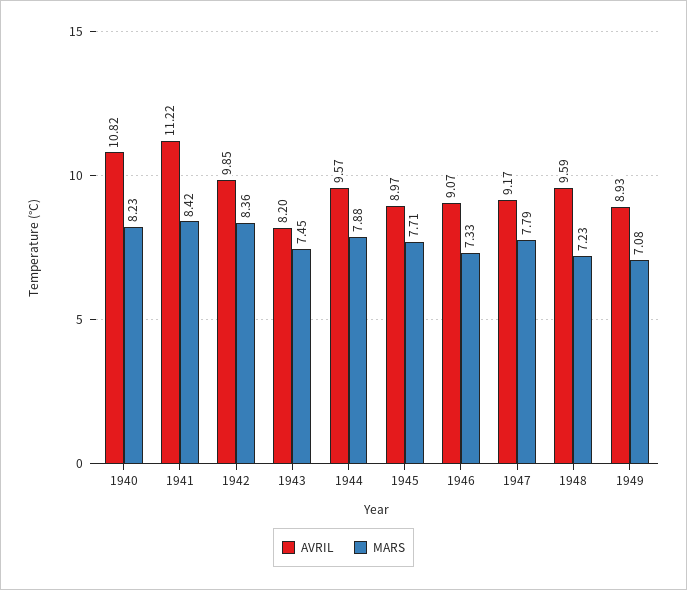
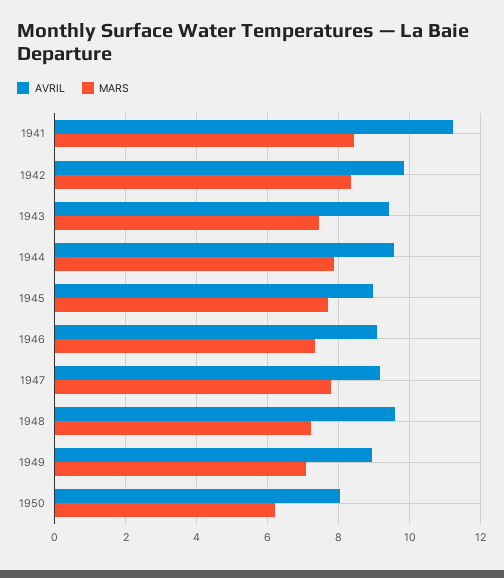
AVRIL, 1940: 10.82 -> none
MARS, 1940: 8.23 -> none
AVRIL, 1943: 8.2 -> 9.4
AVRIL, 1950: none -> 8
MARS, 1950: none -> 6.2

